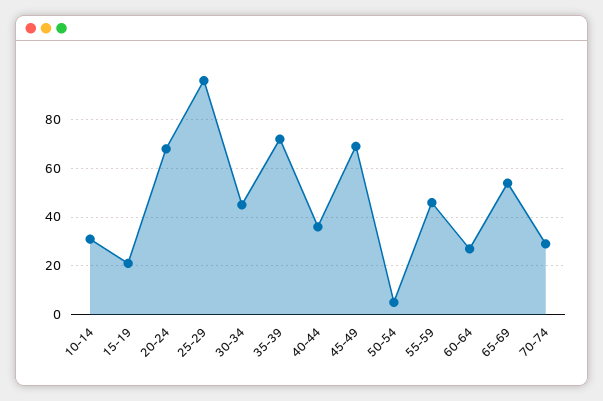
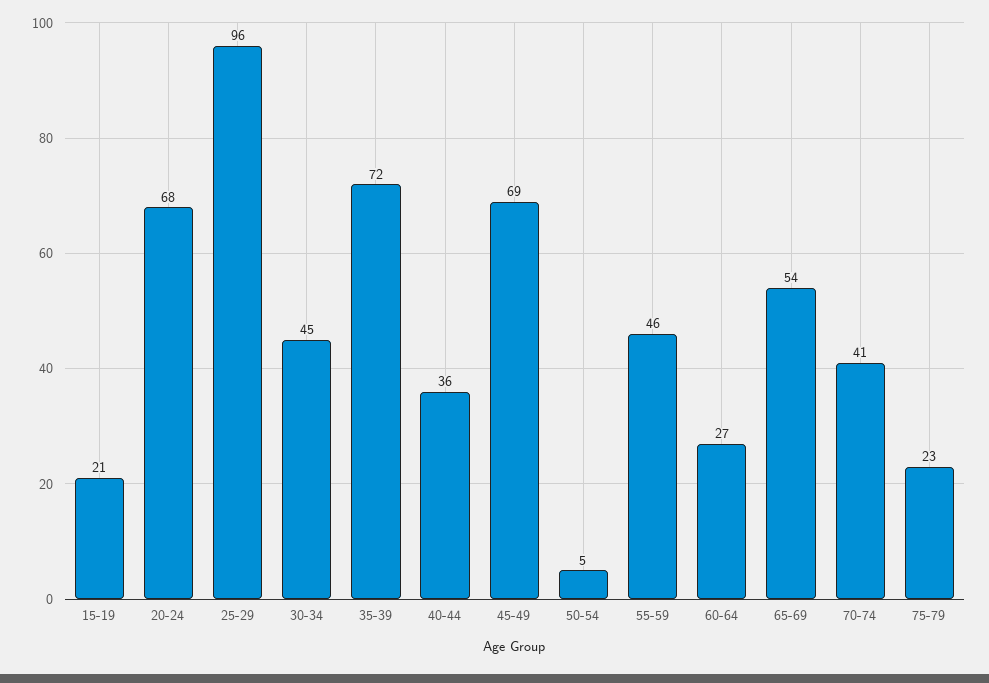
10-14: 30 -> none
70-74: 30 -> 41
75-79: none -> 23

